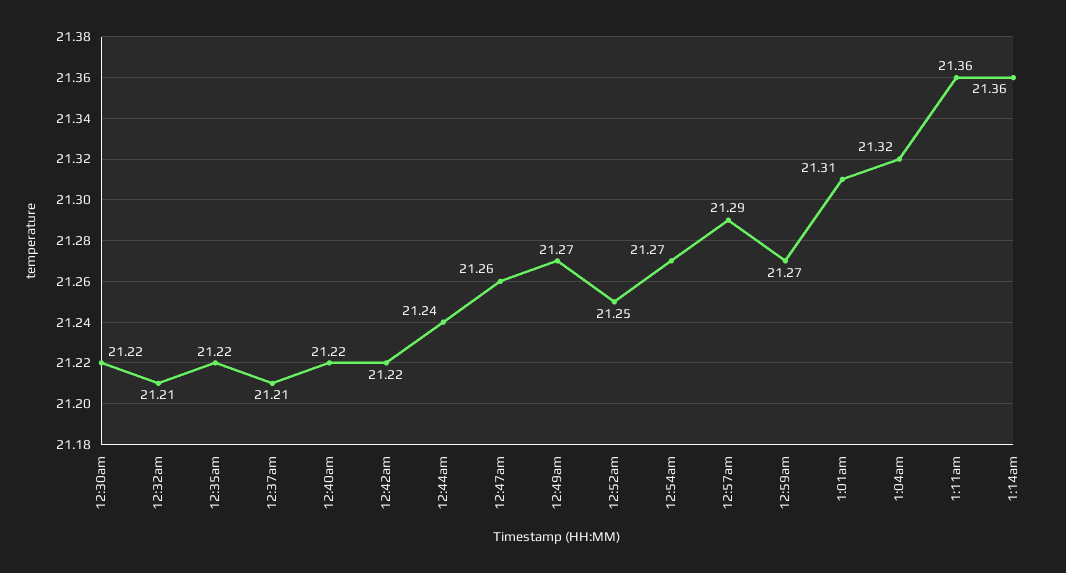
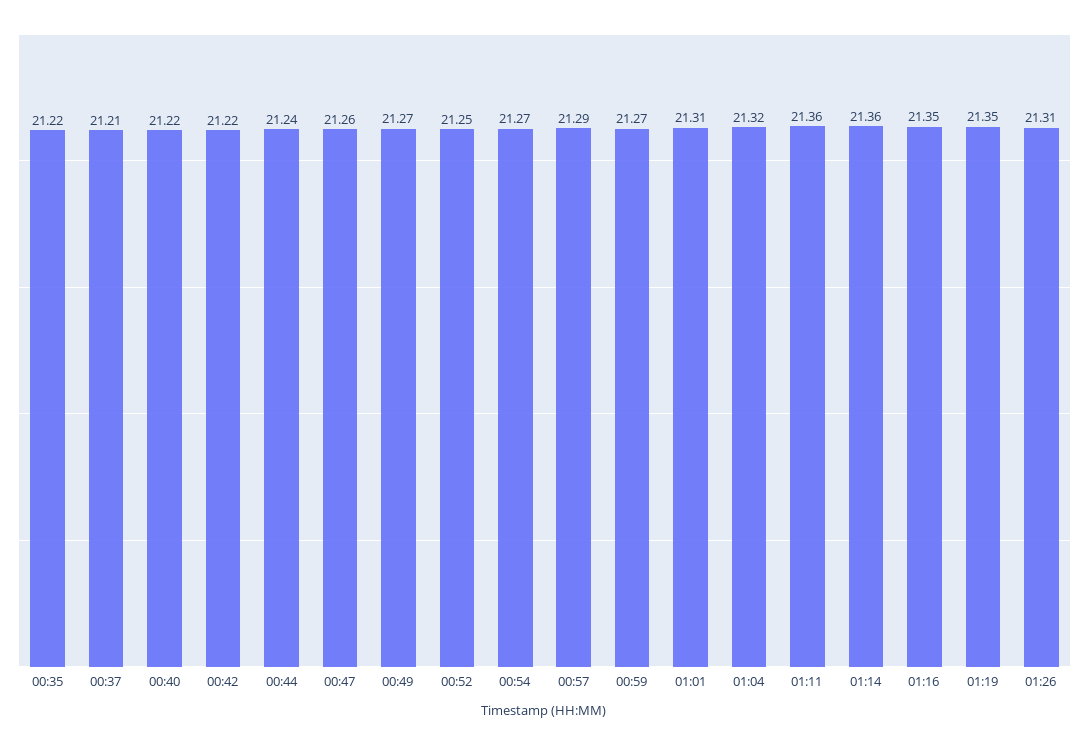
12:30am: 21.22 -> none
12:32am: 21.21 -> none
01:16: none -> 21.35
01:19: none -> 21.35
01:26: none -> 21.31

